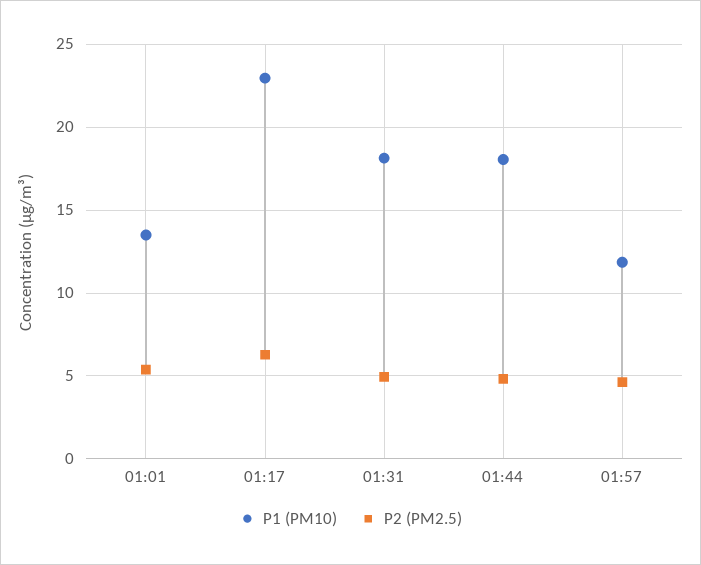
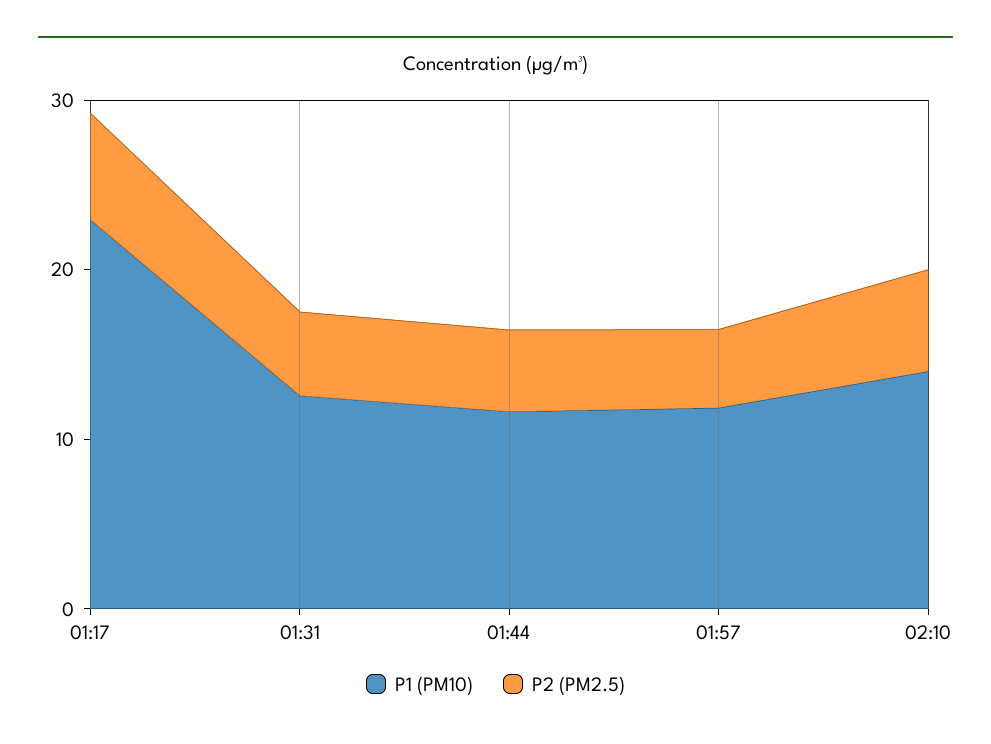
P1 (PM10), 01:01: 13.5 -> none
P2 (PM2.5), 01:01: 5.5 -> none
P1 (PM10), 01:31: 18 -> 12
P1 (PM10), 01:44: 18 -> 12
P1 (PM10), 02:10: none -> 14
P2 (PM2.5), 02:10: none -> 6

